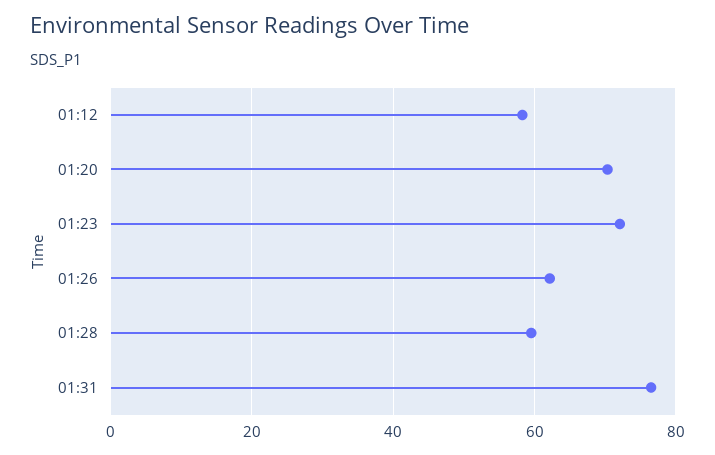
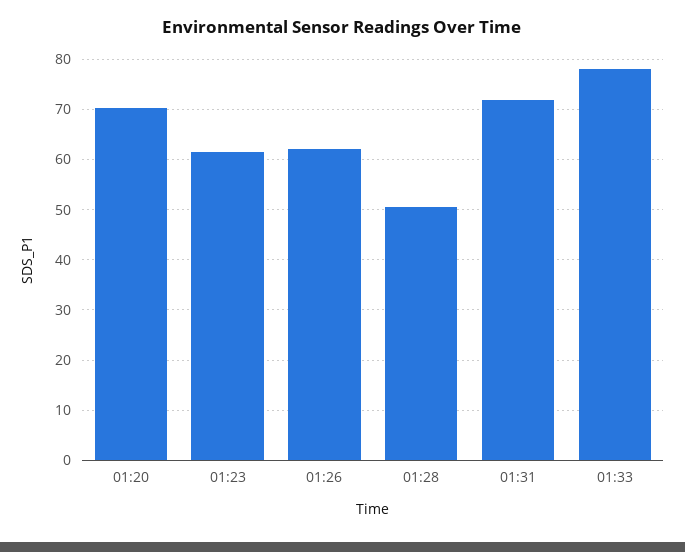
01:12: 58 -> none
01:23: 72 -> 62
01:28: 60 -> 50
01:31: 76 -> 72
01:33: none -> 78

